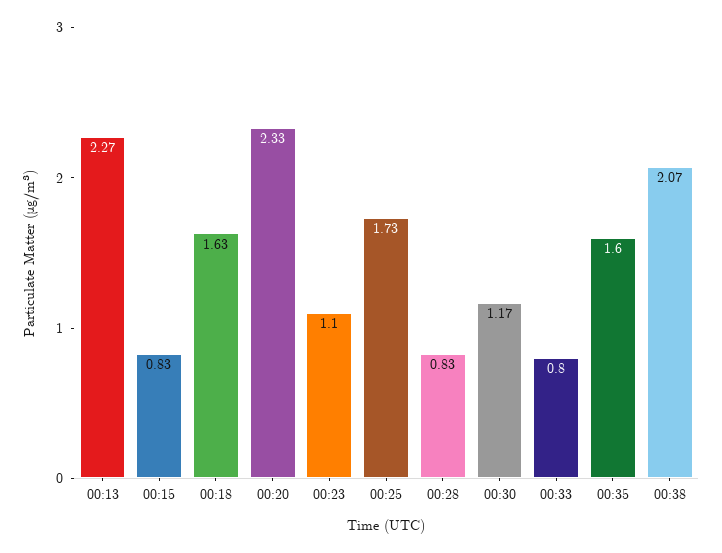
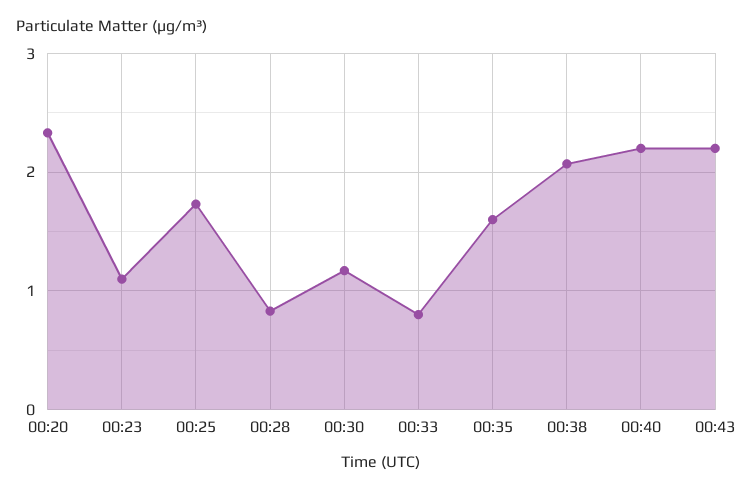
00:13: 2.27 -> none
00:15: 0.83 -> none
00:18: 1.63 -> none
00:40: none -> 2.2
00:43: none -> 2.2

